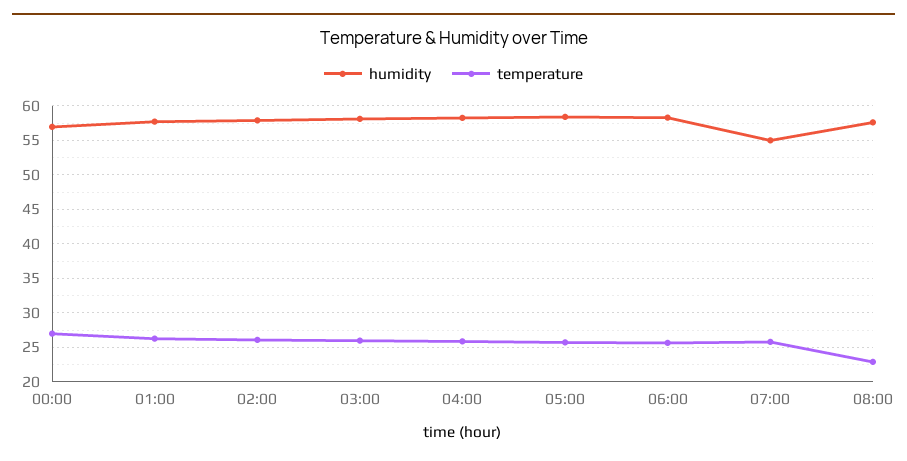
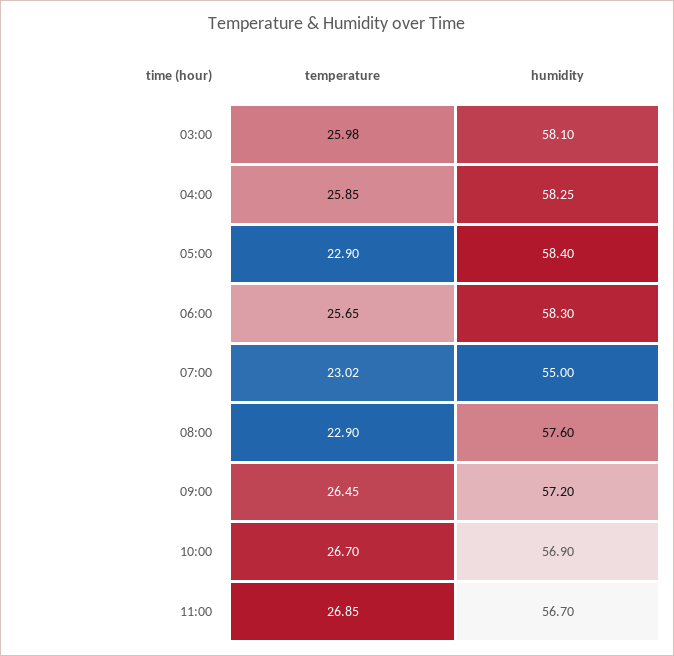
humidity, 00:00: 57 -> none
temperature, 00:00: 27 -> none
humidity, 01:00: 58 -> none
temperature, 01:00: 26 -> none
humidity, 02:00: 58 -> none
temperature, 02:00: 26 -> none
temperature, 05:00: 26 -> 22.9
temperature, 07:00: 26 -> 23.02
temperature, 09:00: none -> 26.45
humidity, 09:00: none -> 57.2
temperature, 10:00: none -> 26.7
humidity, 10:00: none -> 56.9
temperature, 11:00: none -> 26.85
humidity, 11:00: none -> 56.7

